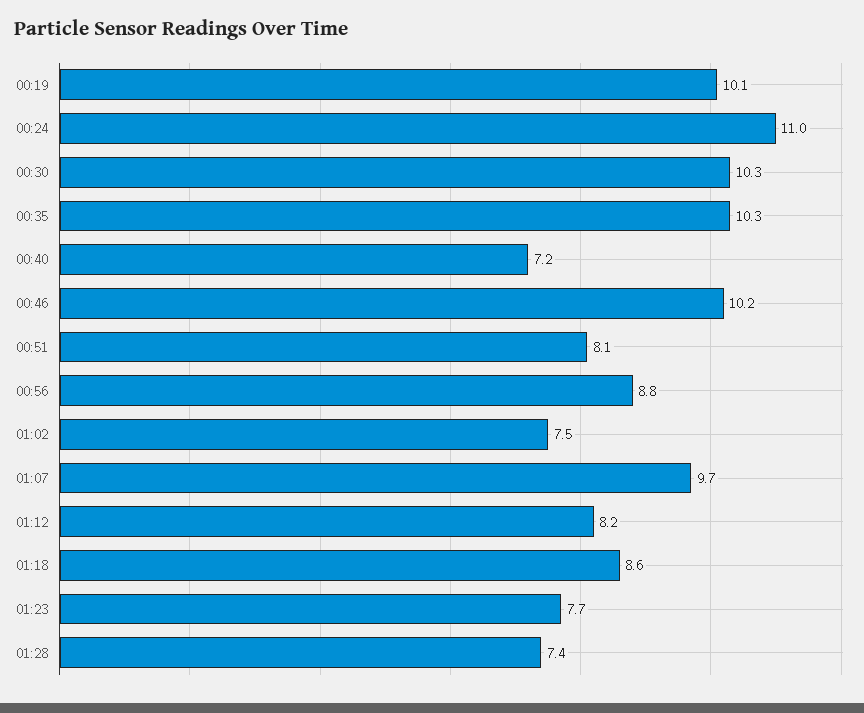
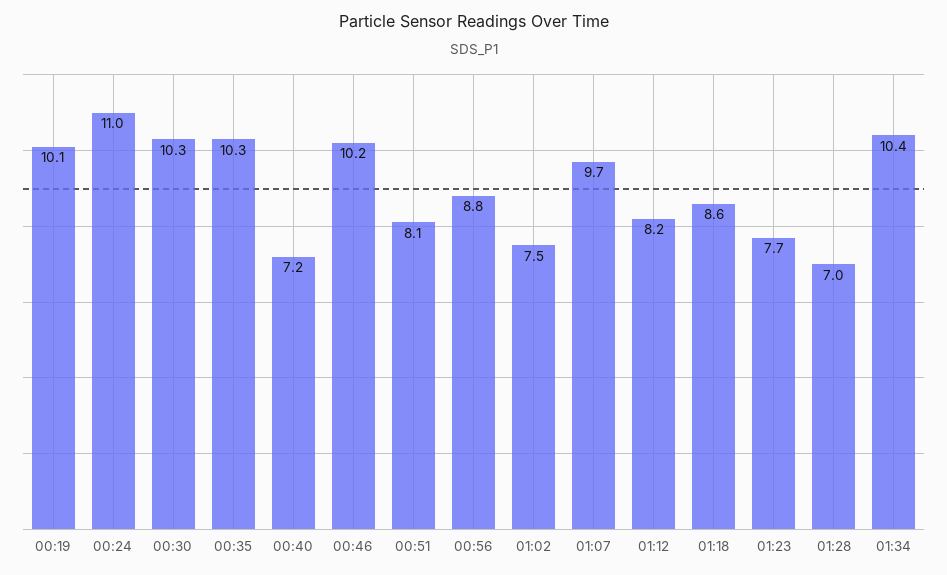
01:28: 7.4 -> 7
01:34: none -> 10.4

